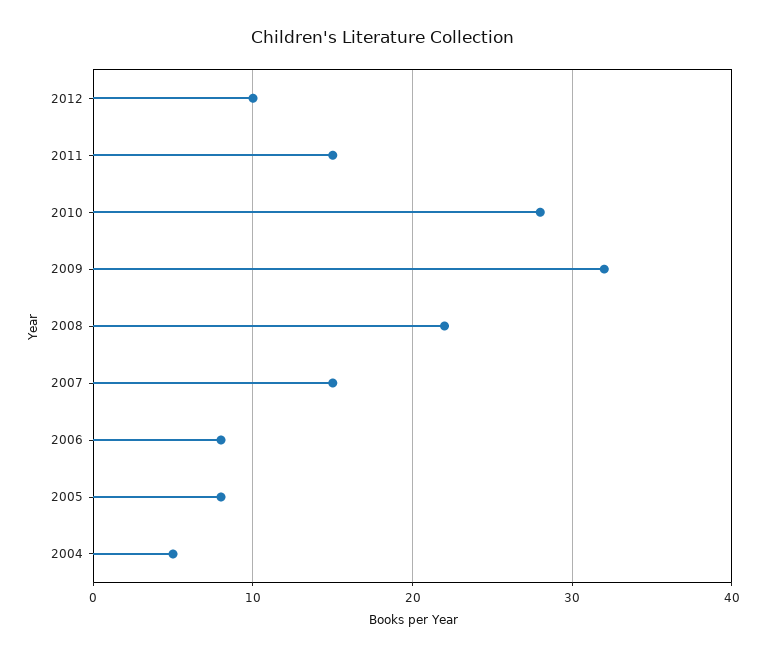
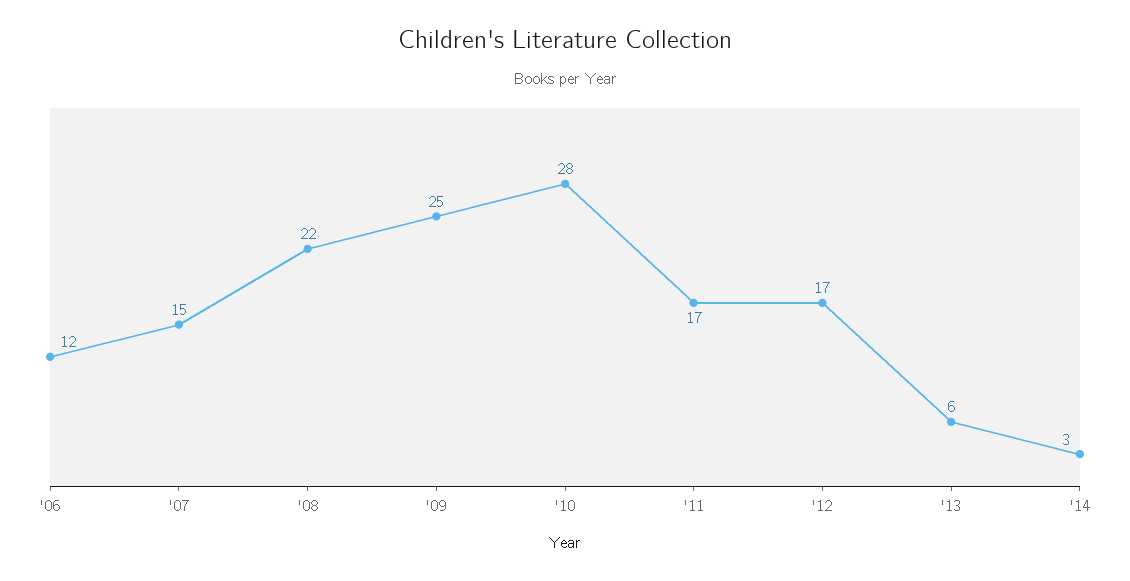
2012: 10 -> 17
2011: 15 -> 17
2009: 32 -> 25
2006: 8 -> 12
2005: 8 -> none
2004: 5 -> none
'13: none -> 6
'14: none -> 3

